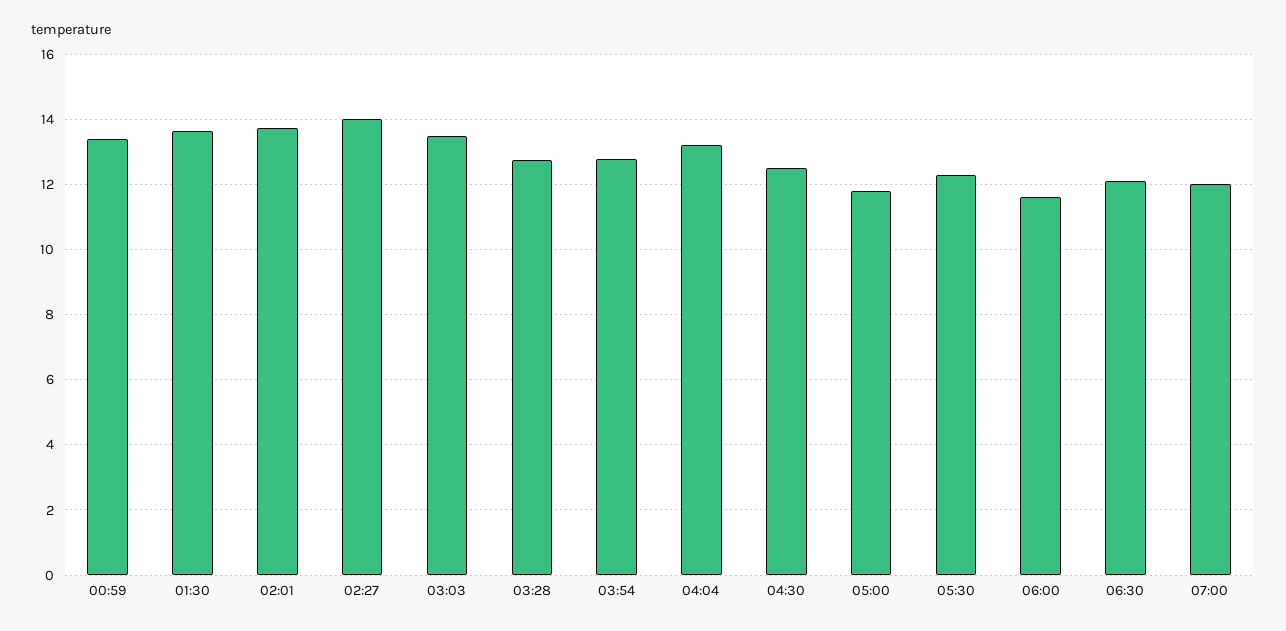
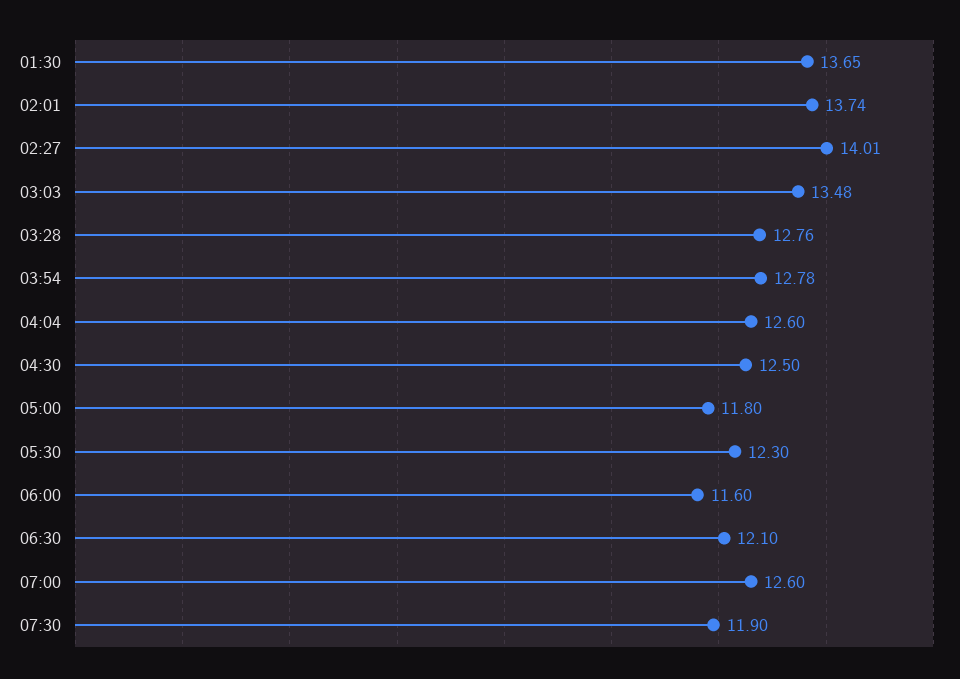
00:59: 13.4 -> none
04:04: 13.2 -> 12.6
07:00: 12 -> 12.6
07:30: none -> 11.9

